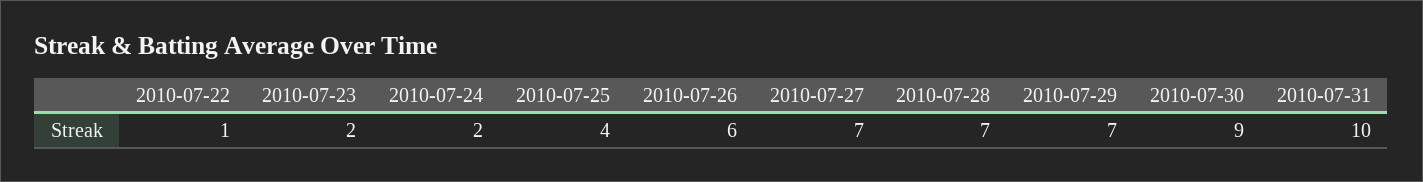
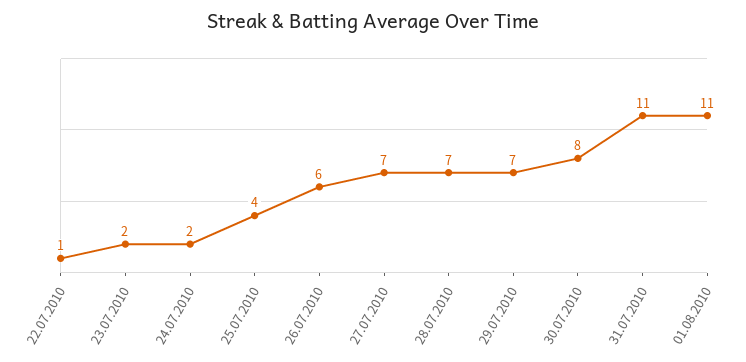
2010-07-30: 9 -> 8
2010-07-31: 10 -> 11
01.08.2010: none -> 11

